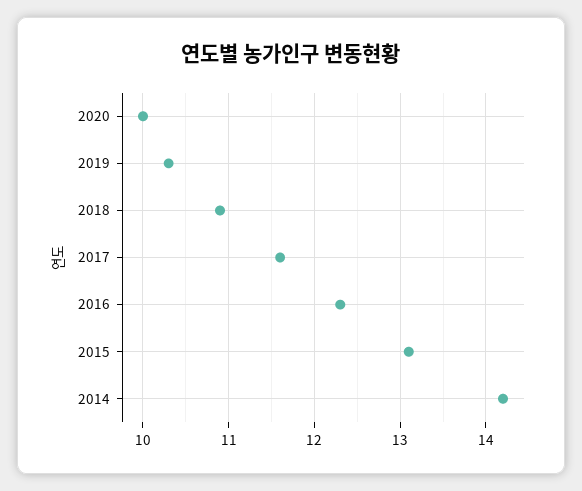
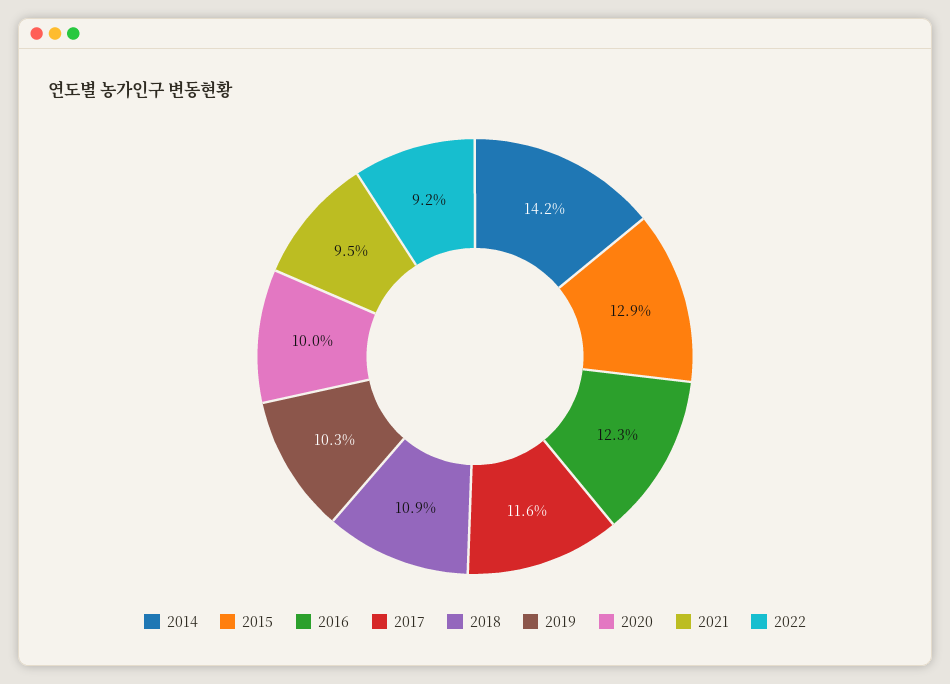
2015: 13.1 -> 12.9
2021: none -> 9.5
2022: none -> 9.2

